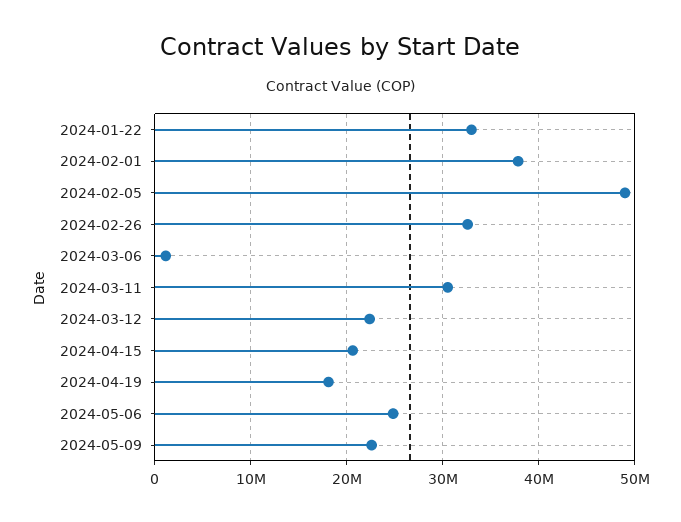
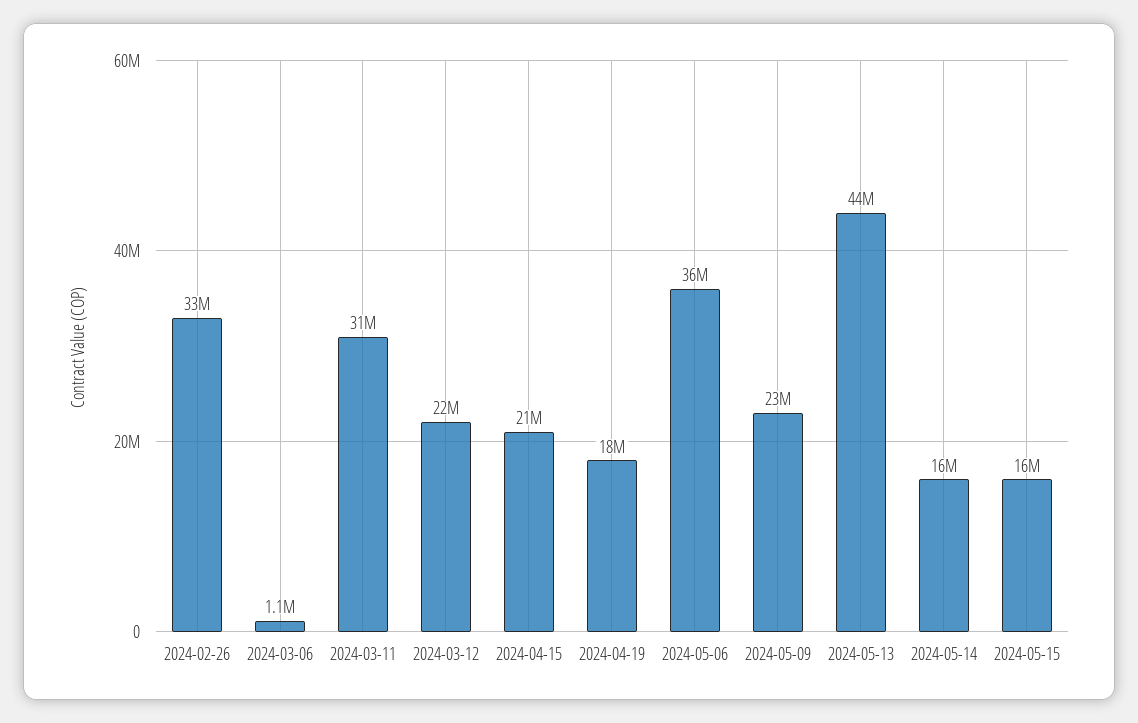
2024-01-22: 33000000 -> none
2024-02-01: 38000000 -> none
2024-02-05: 49000000 -> none
2024-05-06: 25000000 -> 36000000
2024-05-13: none -> 44000000
2024-05-14: none -> 16000000
2024-05-15: none -> 16000000

